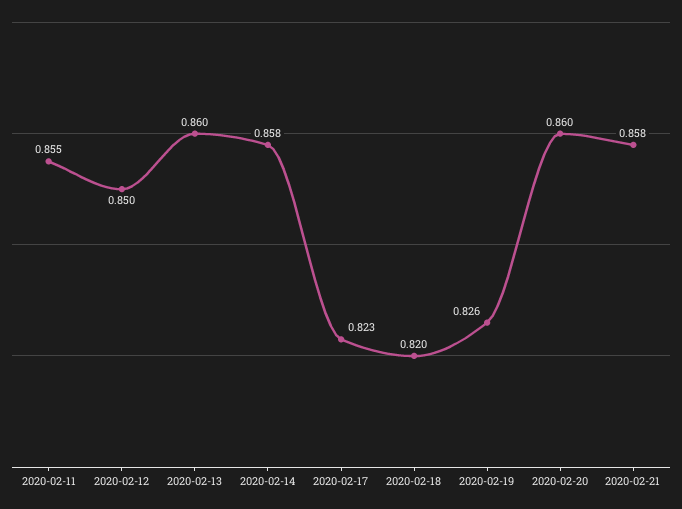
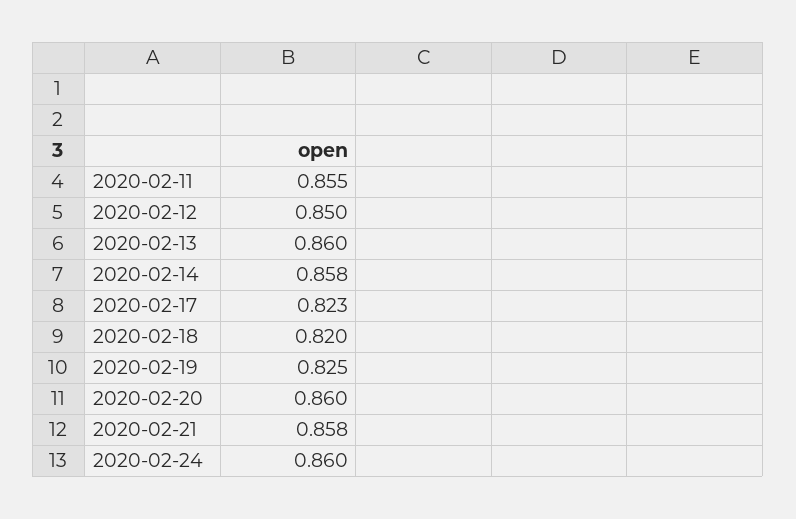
2020-02-19: 0.826 -> 0.825
2020-02-24: none -> 0.86

